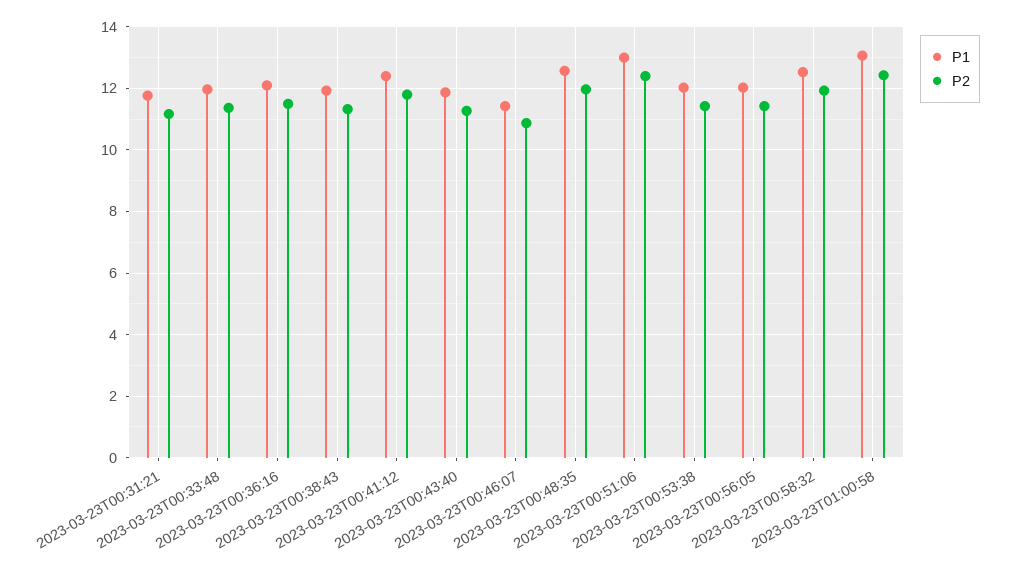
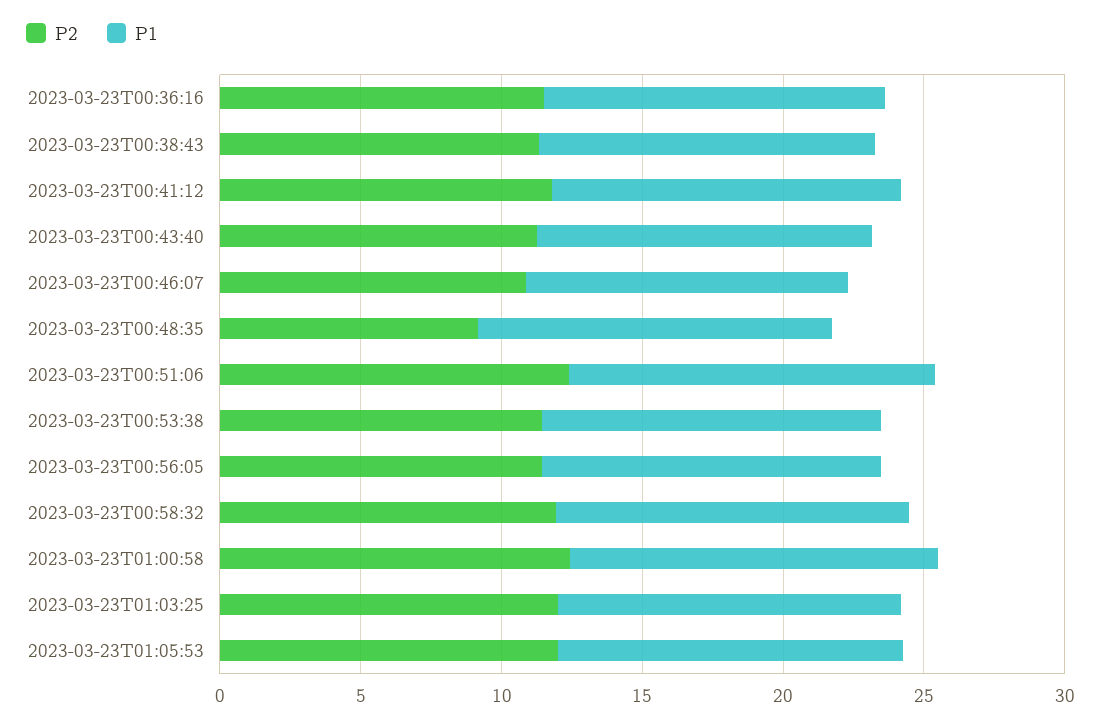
P1, 2023-03-23T00:31:21: 11.8 -> none
P2, 2023-03-23T00:31:21: 11.2 -> none
P1, 2023-03-23T00:33:48: 12 -> none
P2, 2023-03-23T00:33:48: 11.4 -> none
P2, 2023-03-23T00:48:35: 12 -> 9
P2, 2023-03-23T01:03:25: none -> 12
P1, 2023-03-23T01:03:25: none -> 12
P2, 2023-03-23T01:05:53: none -> 12
P1, 2023-03-23T01:05:53: none -> 12

